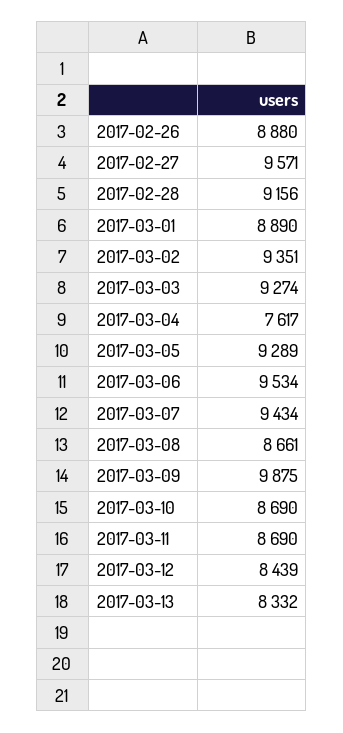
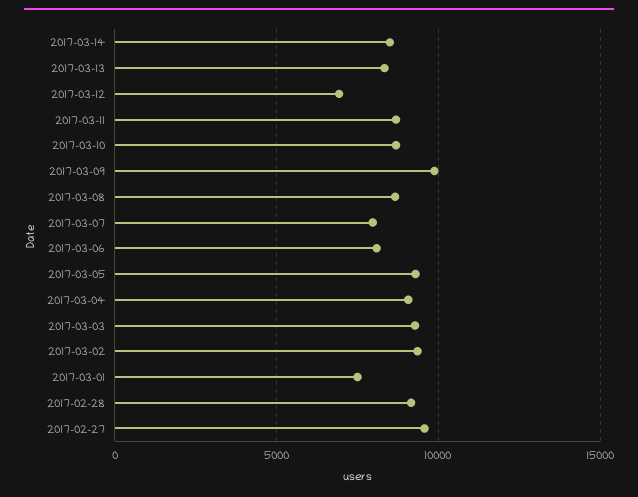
2017-02-26: 8880 -> none
2017-03-01: 8890 -> 7500
2017-03-04: 7617 -> 9000
2017-03-06: 9534 -> 8000
2017-03-07: 9434 -> 8000
2017-03-12: 8439 -> 7000
2017-03-14: none -> 8500

